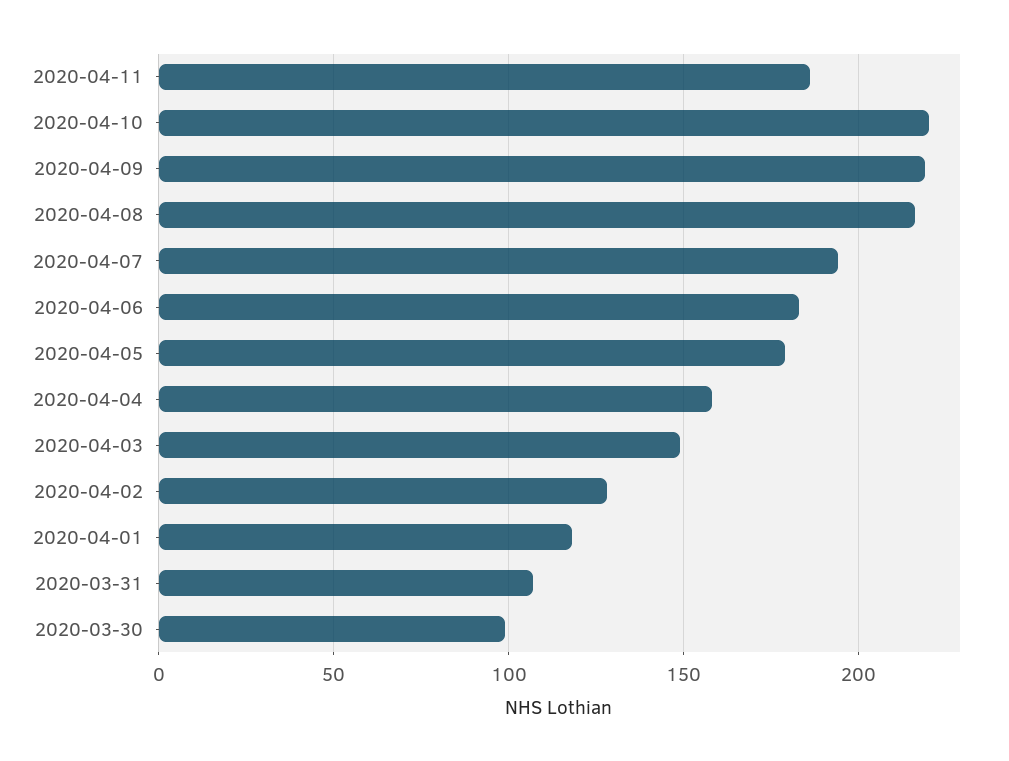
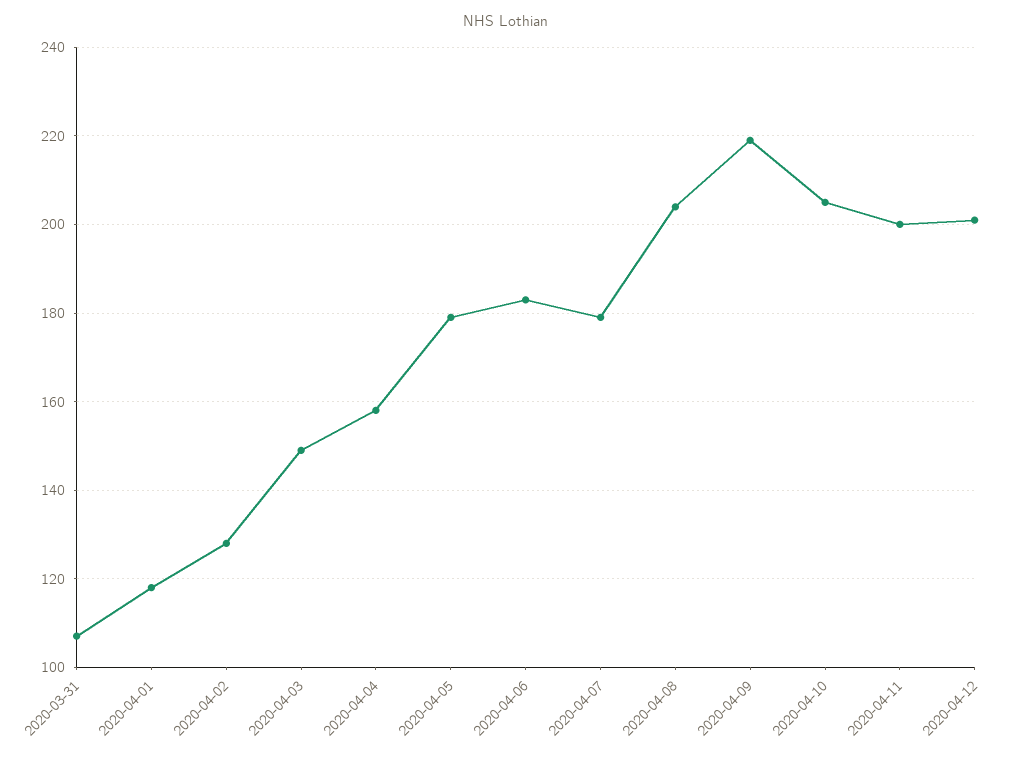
2020-04-11: 185 -> 200
2020-04-10: 220 -> 205
2020-04-08: 215 -> 205
2020-04-07: 195 -> 180
2020-03-30: 100 -> none
2020-04-12: none -> 200

